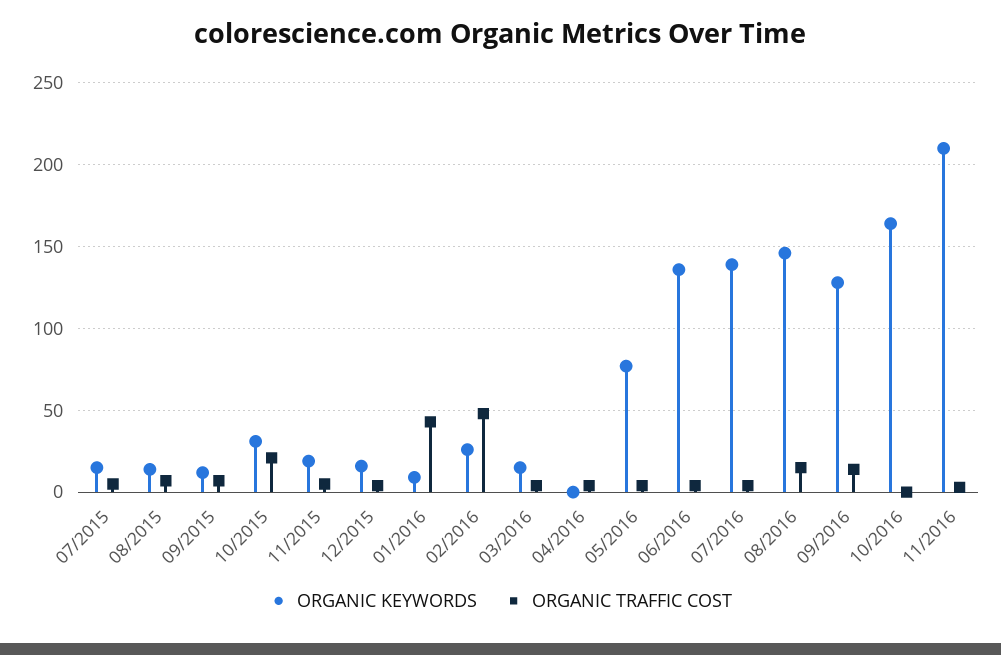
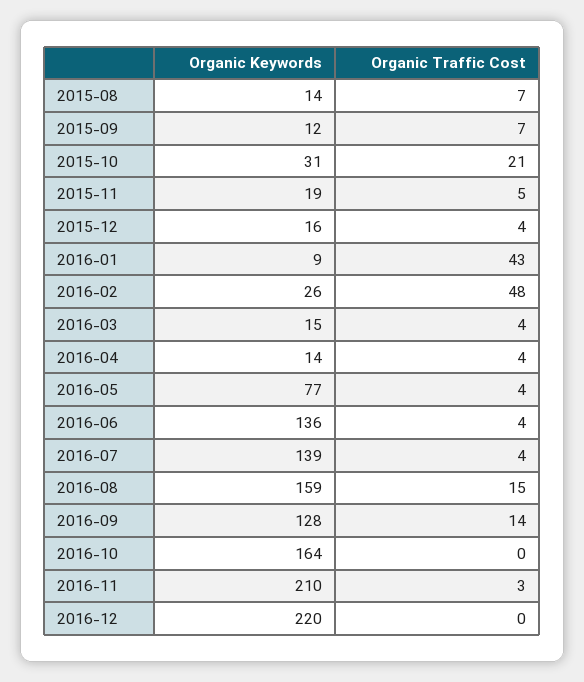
ORGANIC KEYWORDS, 07/2015: 15 -> none
ORGANIC TRAFFIC COST, 07/2015: 5 -> none
ORGANIC KEYWORDS, 04/2016: 0 -> 14
ORGANIC KEYWORDS, 08/2016: 145 -> 159
ORGANIC KEYWORDS, 2016-12: none -> 220
ORGANIC TRAFFIC COST, 2016-12: none -> 0

